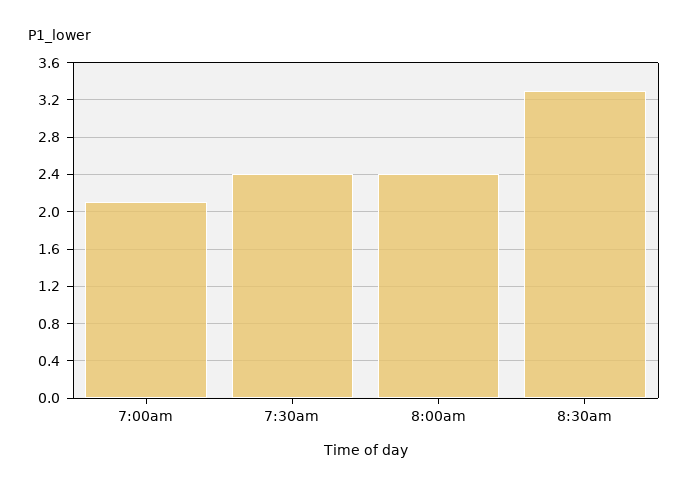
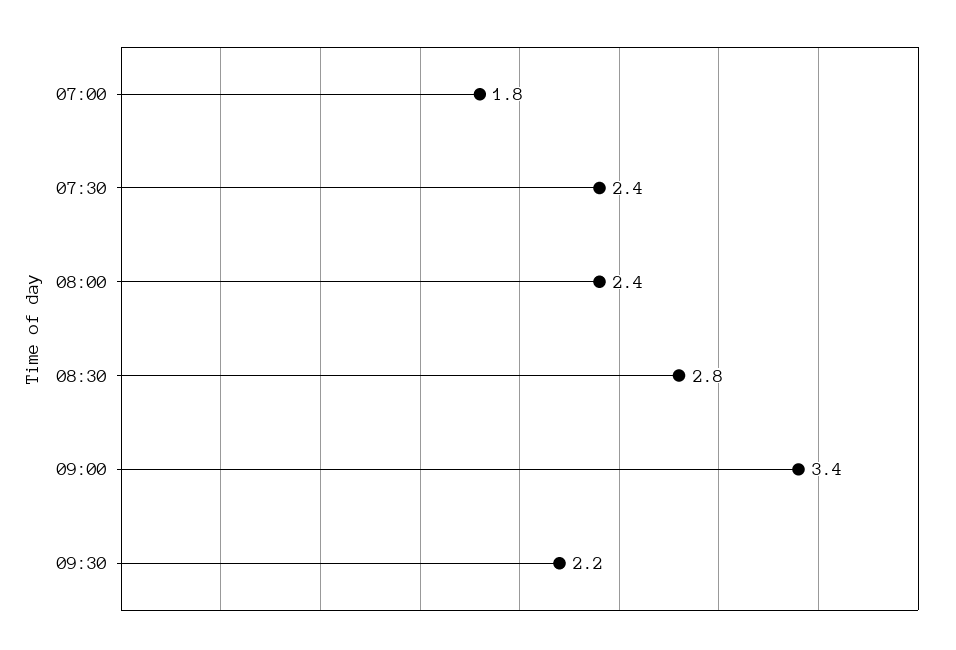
7:00am: 2.1 -> 1.8
8:30am: 3.3 -> 2.8
09:00: none -> 3.4
09:30: none -> 2.2

